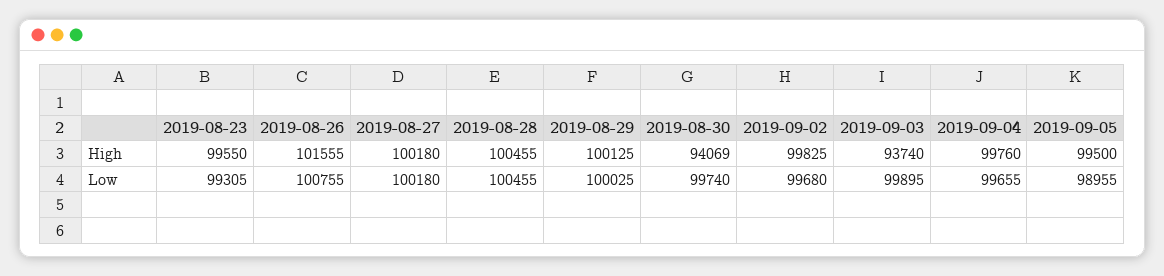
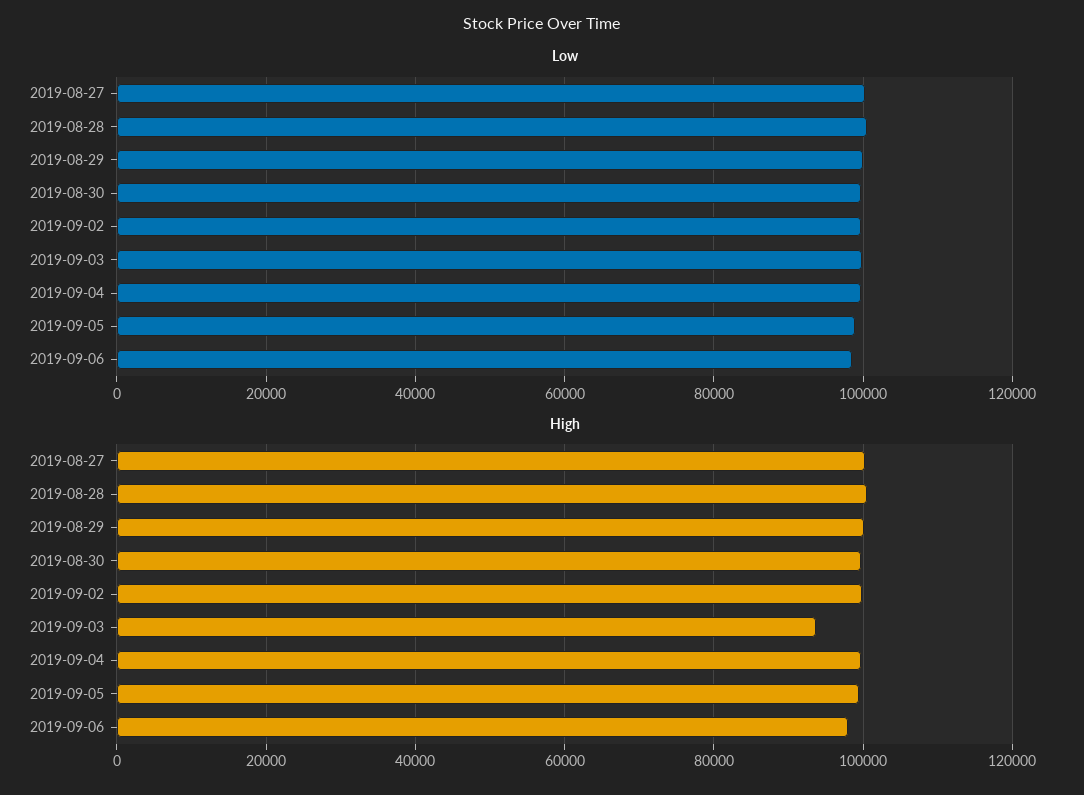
High, 2019-08-23: 99550 -> none
High, 2019-08-26: 101555 -> none
High, 2019-08-30: 94069 -> 100000
Low, 2019-08-23: 99305 -> none
Low, 2019-08-26: 100755 -> none
Low, 2019-09-06: none -> 98000
High, 2019-09-06: none -> 98000

